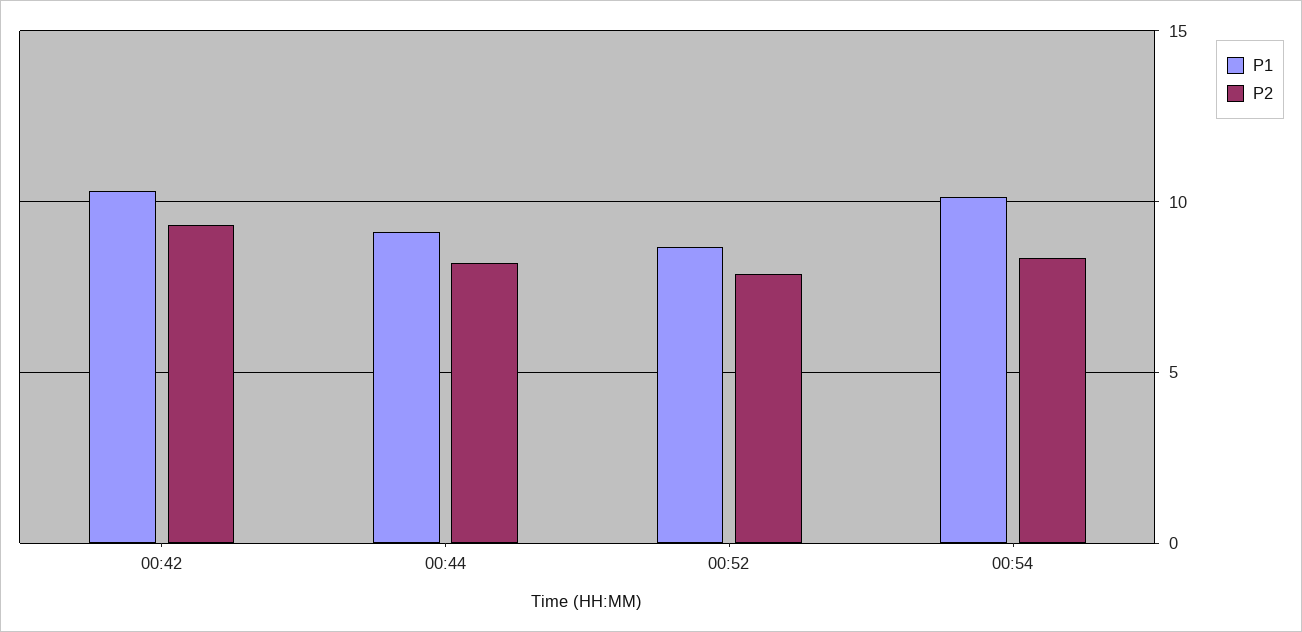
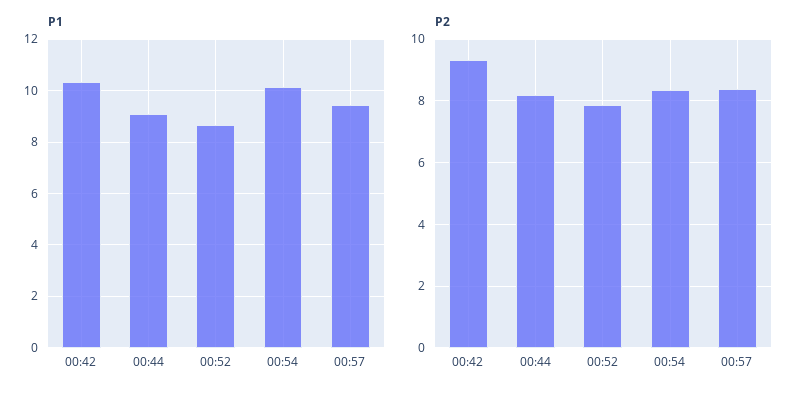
P1, 00:57: none -> 9.5
P2, 00:57: none -> 8.4

